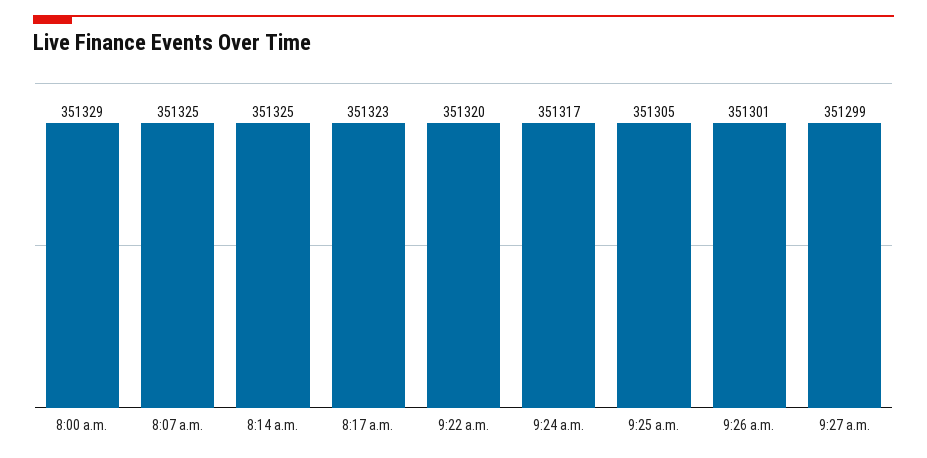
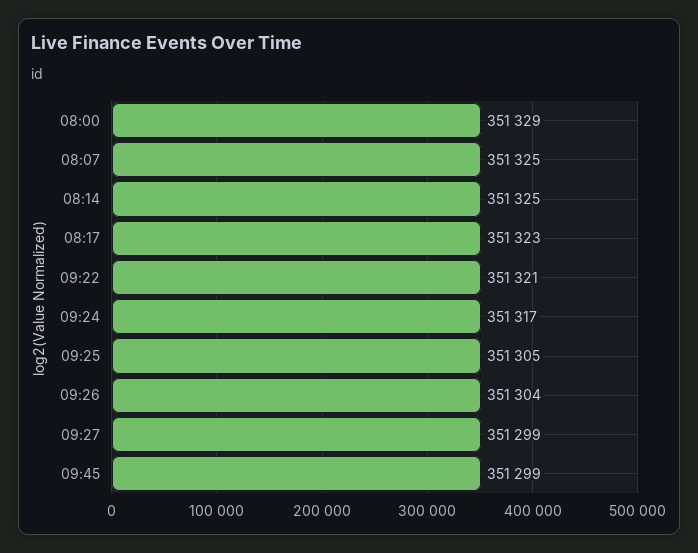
9:22 a.m.: 351320 -> 351321
9:26 a.m.: 351301 -> 351304
09:45: none -> 351299

